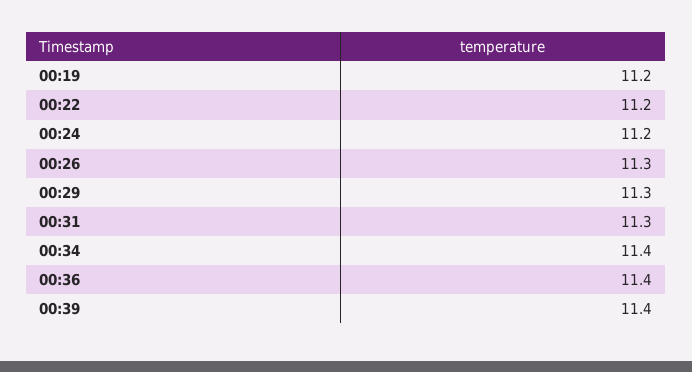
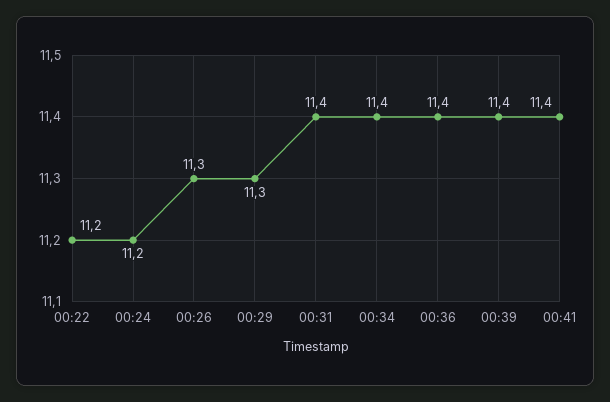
00:19: 11.2 -> none
00:31: 11.3 -> 11.4
00:41: none -> 11.4

